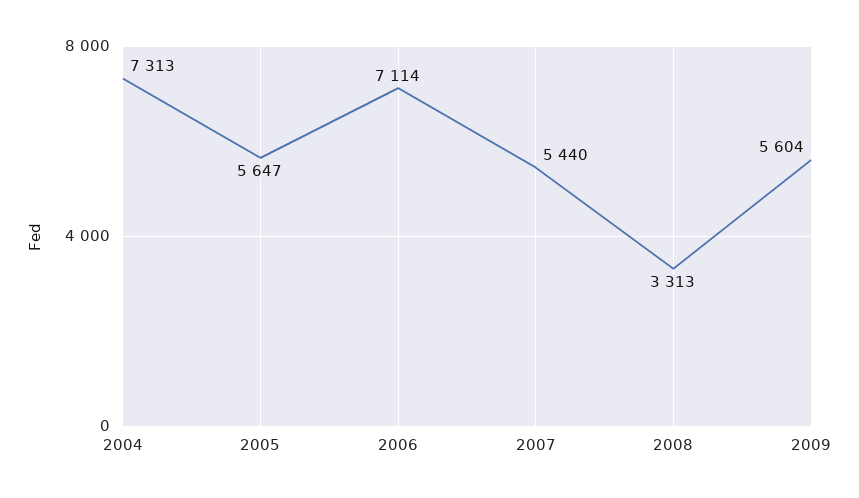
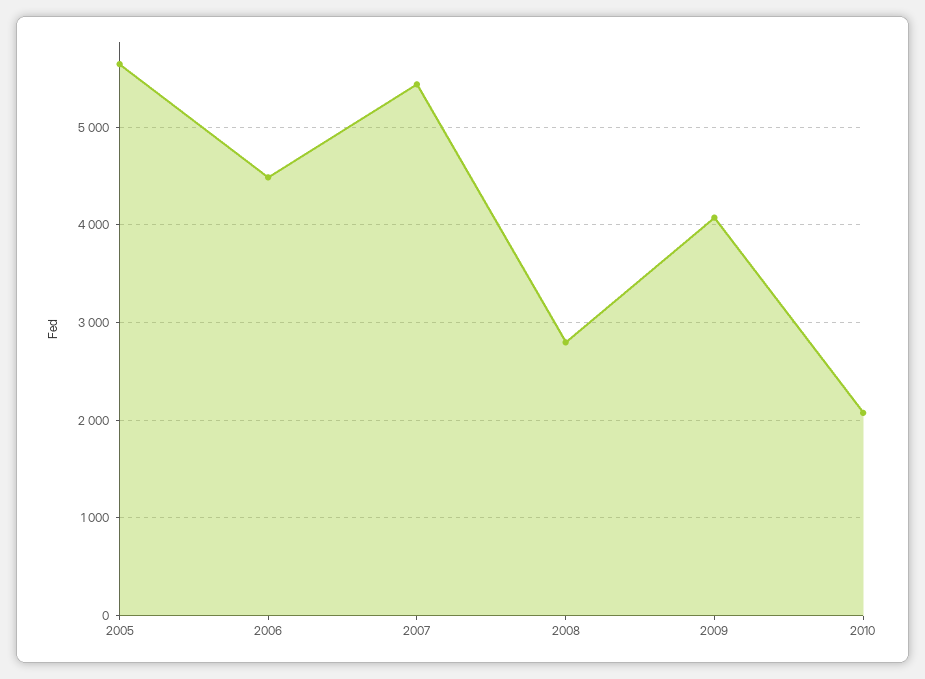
2004: 7313 -> none
2006: 7114 -> 4500
2008: 3313 -> 2800
2009: 5604 -> 4100
2010: none -> 2100

